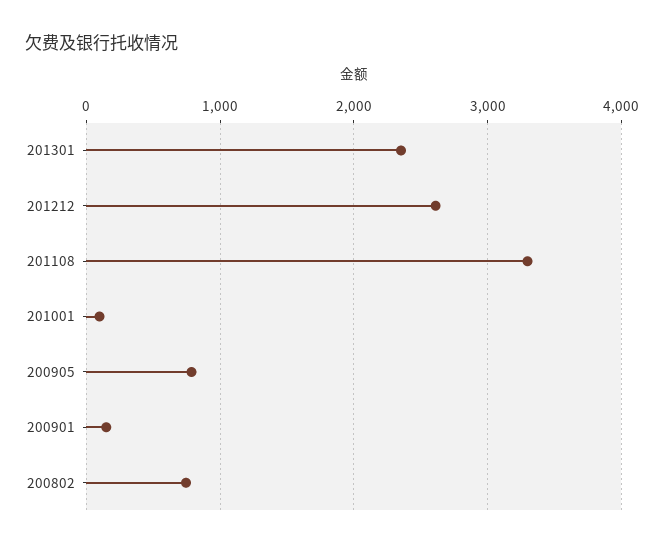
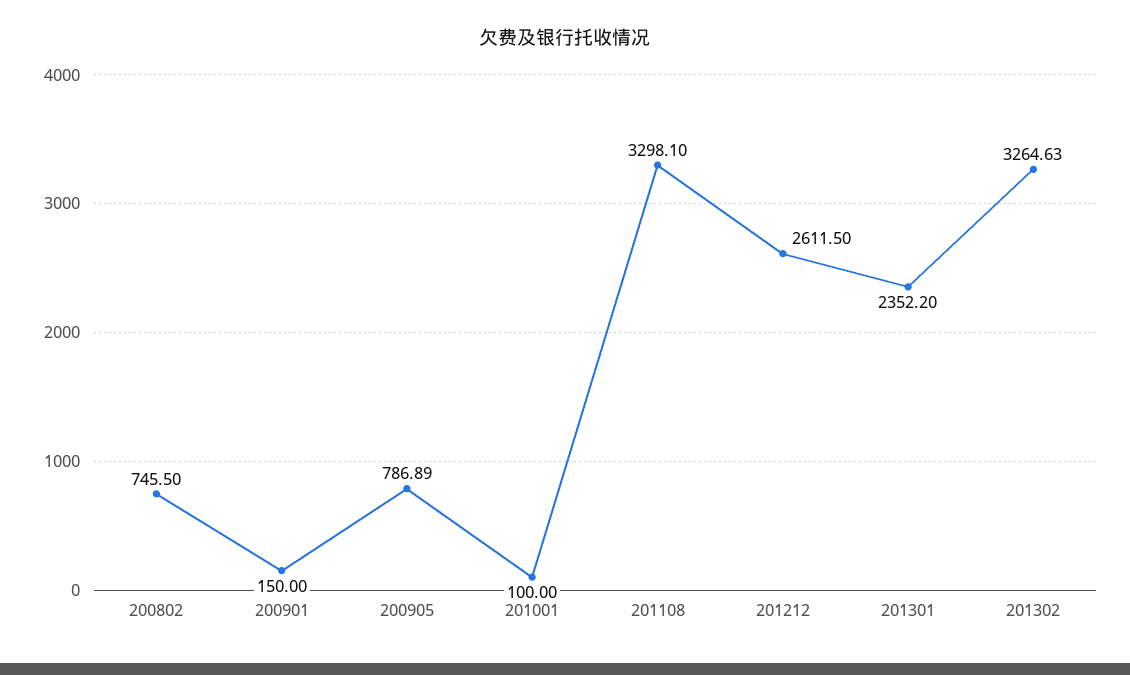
201302: none -> 3264.63

